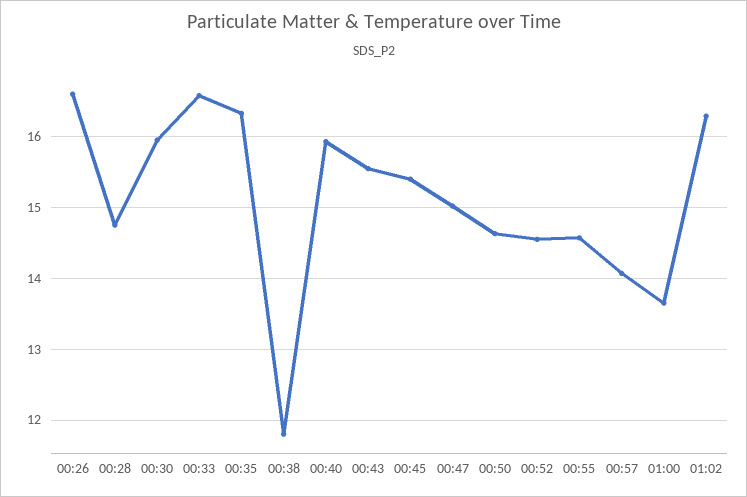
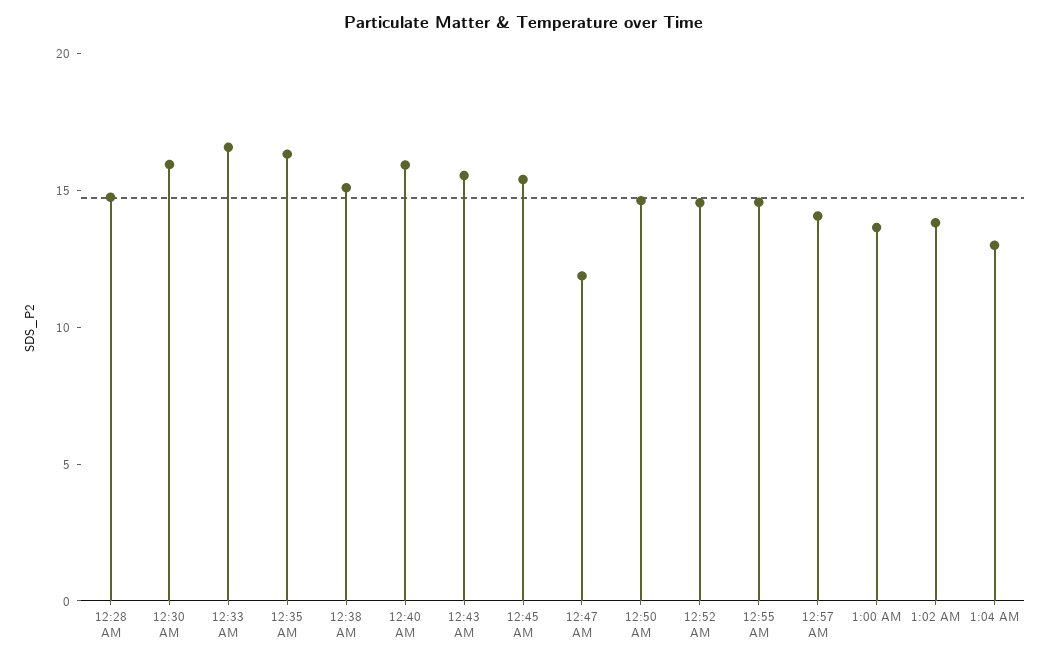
00:26: 16.6 -> none
00:38: 11.8 -> 15
00:47: 15 -> 12
01:02: 16.3 -> 14
1:04 AM: none -> 13

